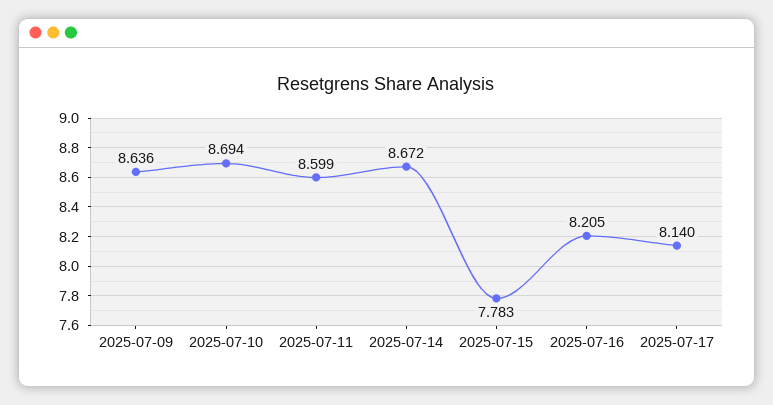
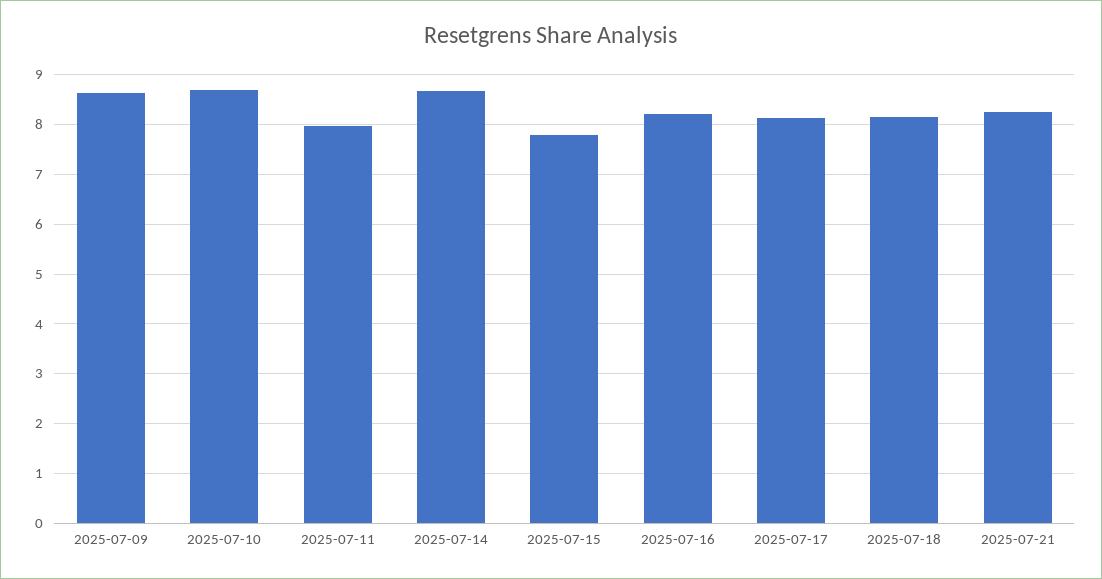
2025-07-11: 8.599 -> 8
2025-07-18: none -> 8.2
2025-07-21: none -> 8.2

